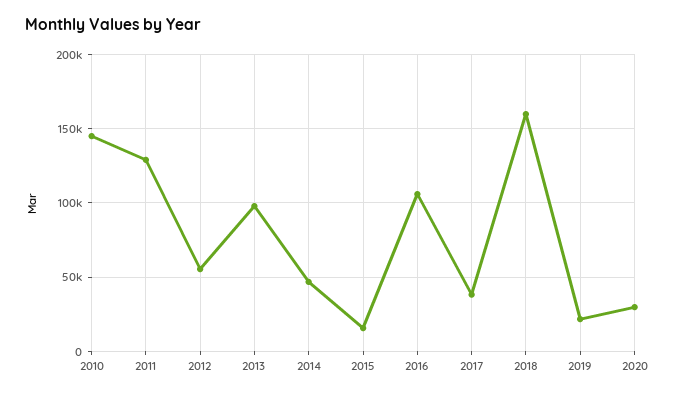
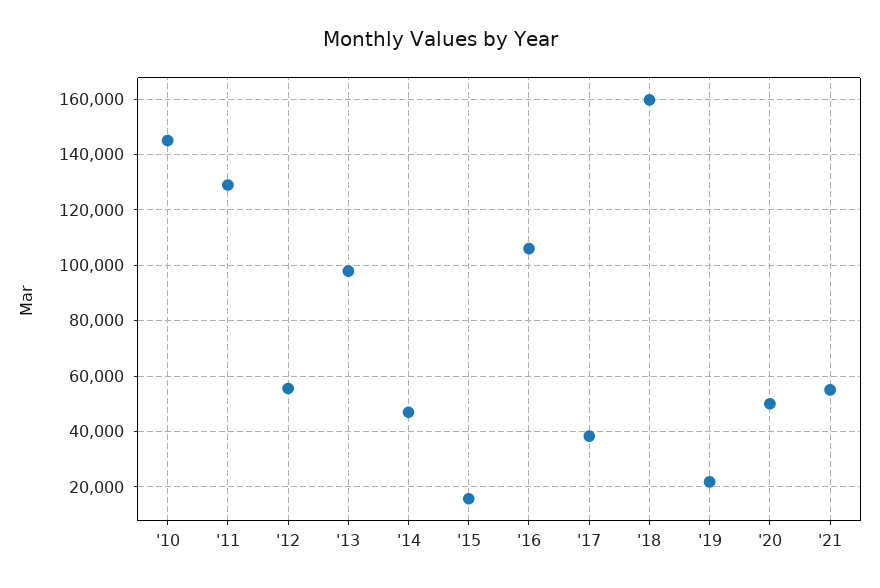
2020: 30000 -> 50000
'21: none -> 55000

